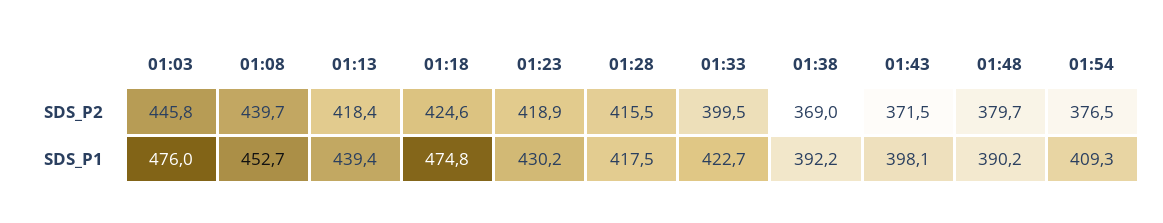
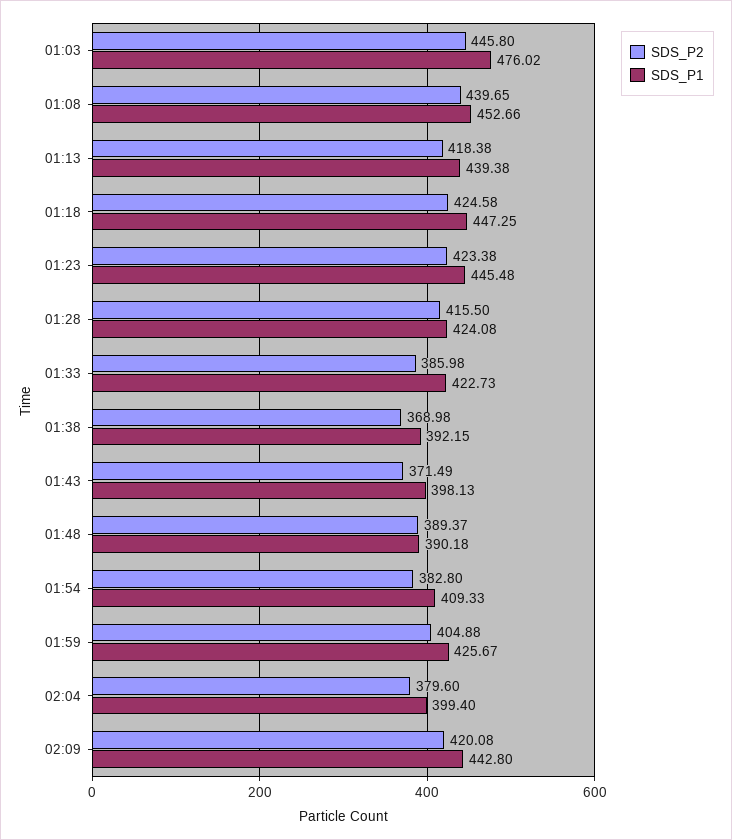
SDS_P2, 01:23: 418.9 -> 423.38
SDS_P2, 01:33: 399.5 -> 385.98
SDS_P2, 01:48: 379.7 -> 389.37
SDS_P2, 01:54: 376.5 -> 382.8
SDS_P1, 01:18: 474.8 -> 447.25
SDS_P1, 01:23: 430.2 -> 445.48
SDS_P1, 01:28: 417.5 -> 424.08
SDS_P2, 01:59: none -> 404.88
SDS_P1, 01:59: none -> 425.67
SDS_P2, 02:04: none -> 379.6
SDS_P1, 02:04: none -> 399.4
SDS_P2, 02:09: none -> 420.08
SDS_P1, 02:09: none -> 442.8

